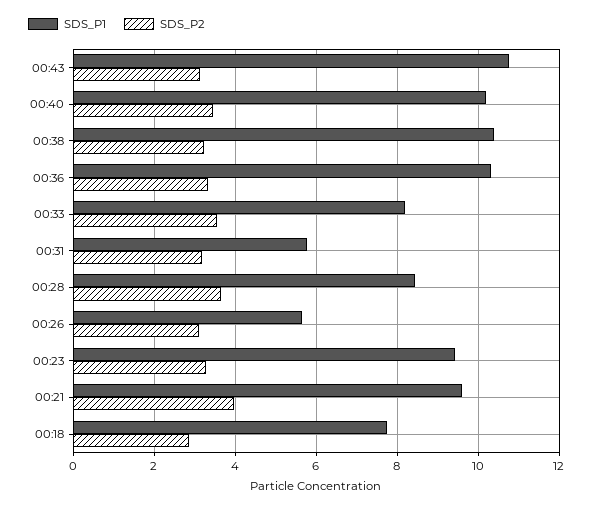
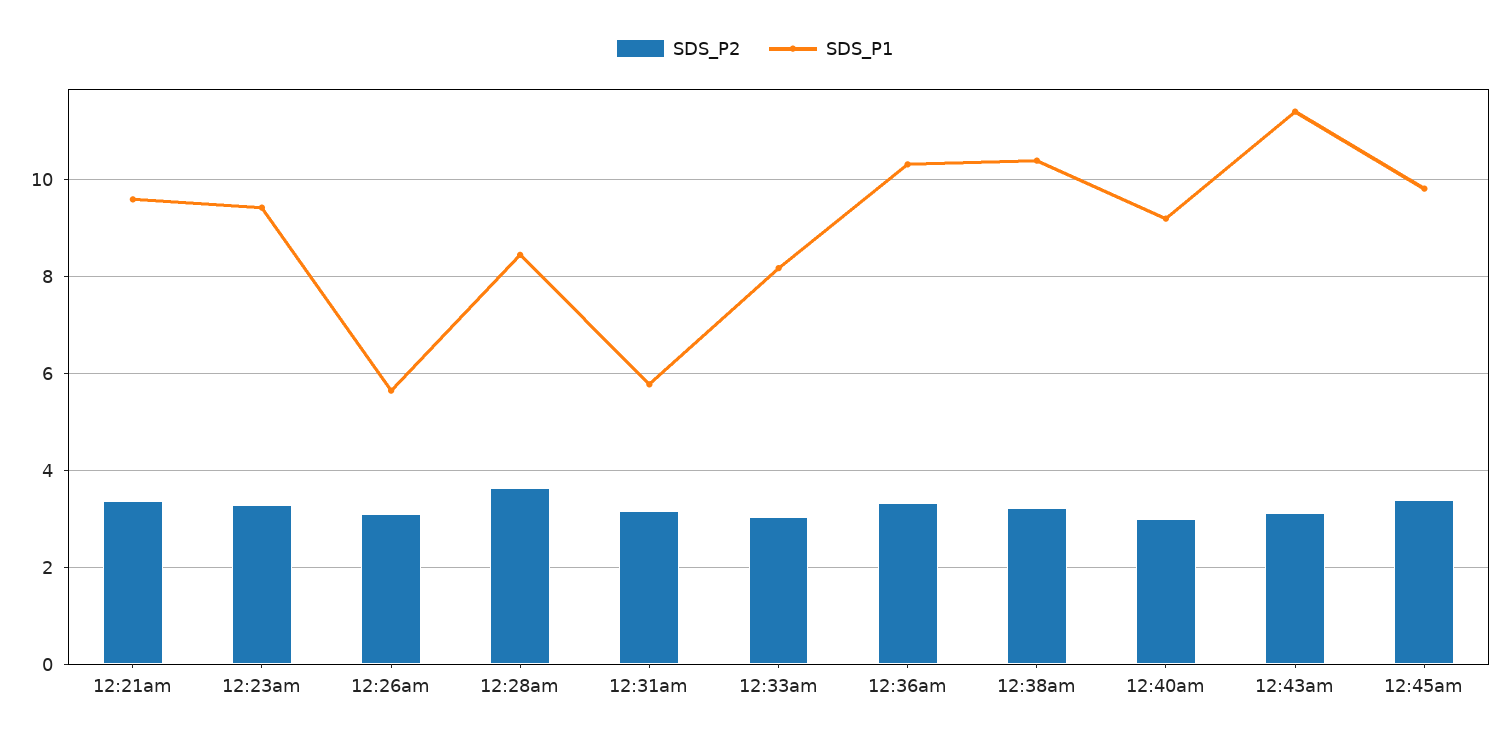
SDS_P1, 00:43: 10.8 -> 11.4
SDS_P1, 00:40: 10.2 -> 9.2
SDS_P2, 00:40: 3.4 -> 3
SDS_P2, 00:33: 3.6 -> 3
SDS_P2, 00:21: 4 -> 3.4
SDS_P1, 00:18: 7.8 -> none
SDS_P2, 00:18: 2.8 -> none
SDS_P2, 12:45am: none -> 3.4
SDS_P1, 12:45am: none -> 9.8

